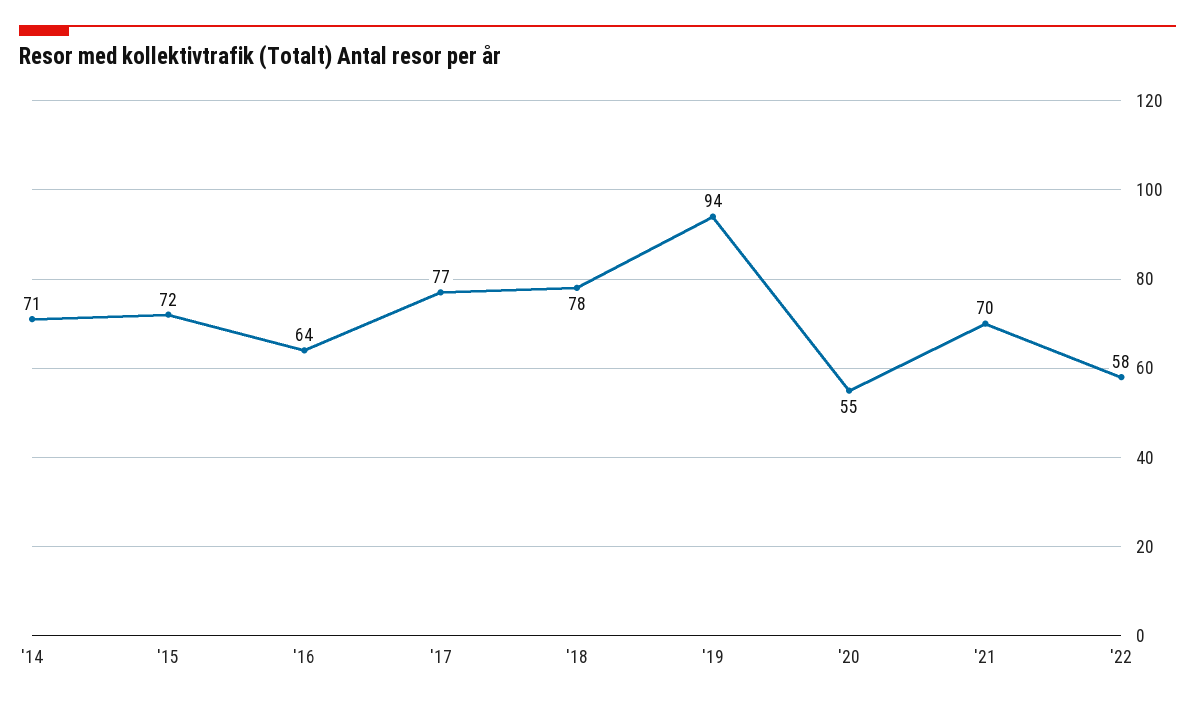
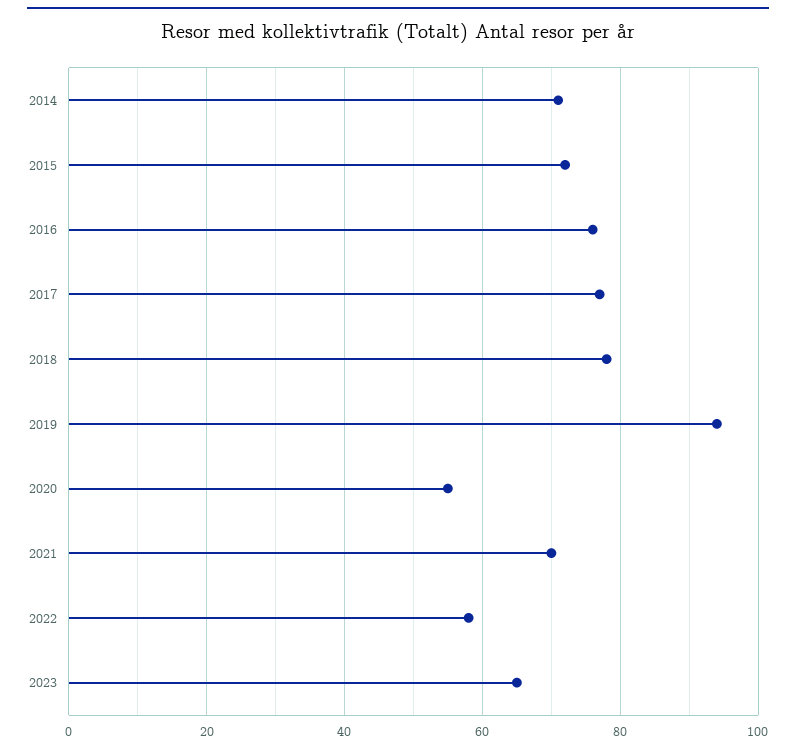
'16: 64 -> 75
2023: none -> 65

